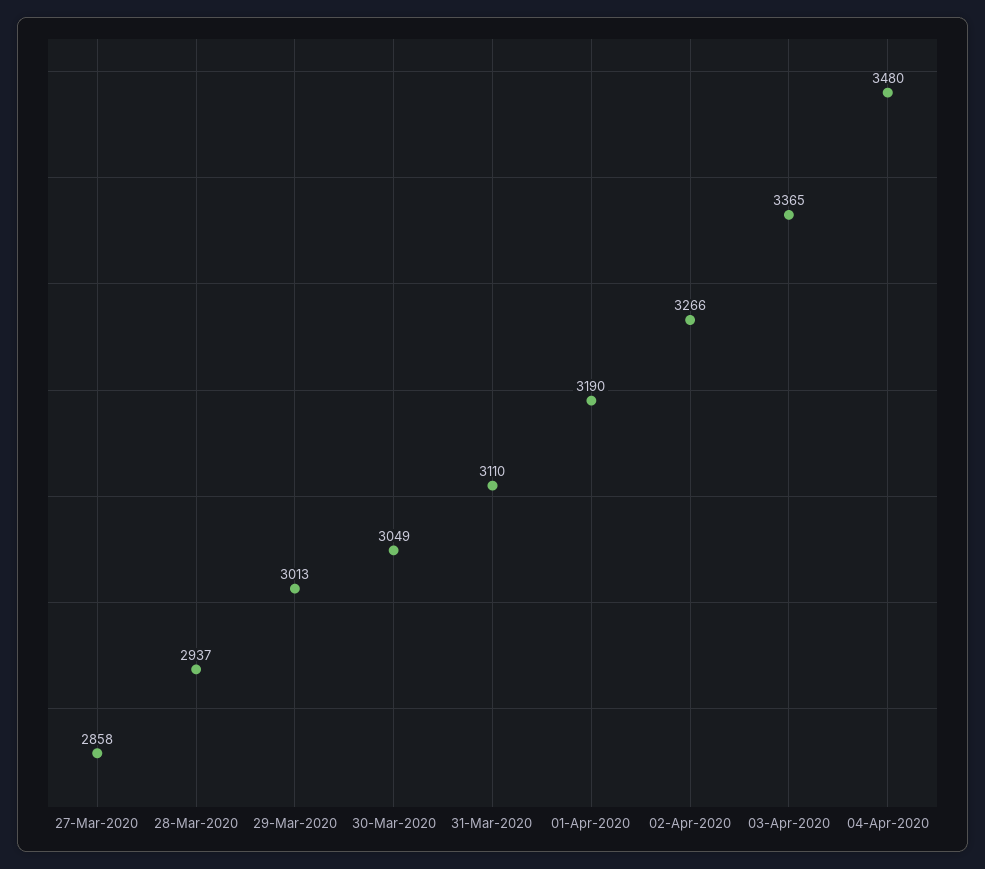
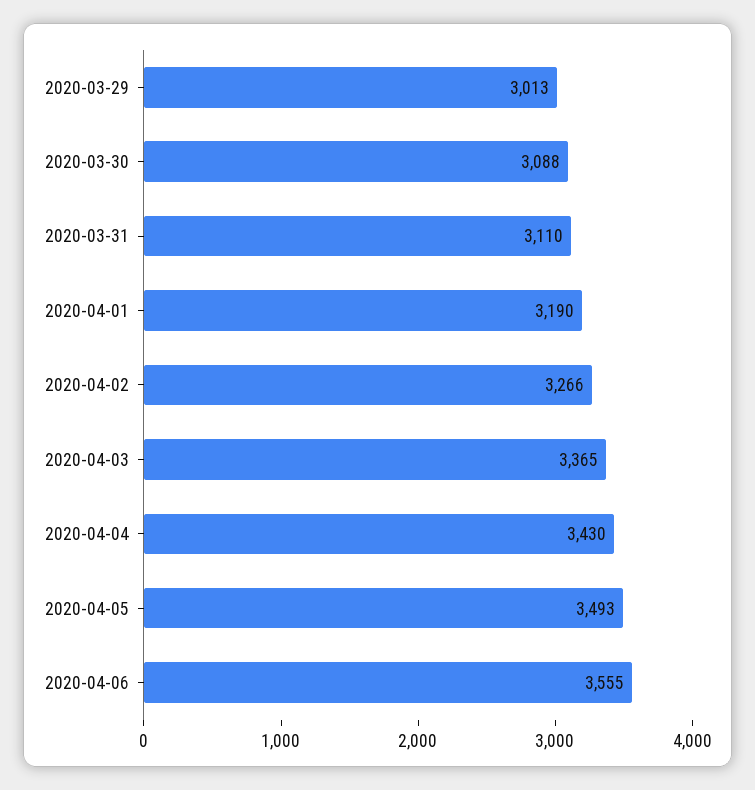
27-Mar-2020: 2858 -> none
28-Mar-2020: 2937 -> none
30-Mar-2020: 3049 -> 3088
04-Apr-2020: 3480 -> 3430
2020-04-05: none -> 3493
2020-04-06: none -> 3555

